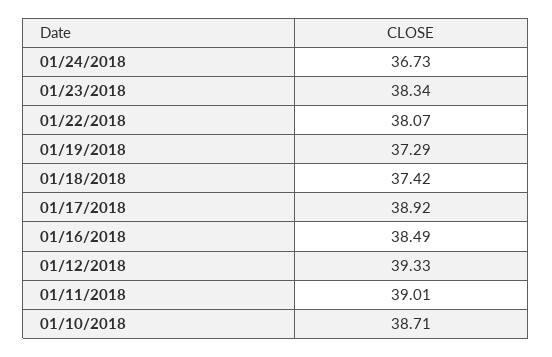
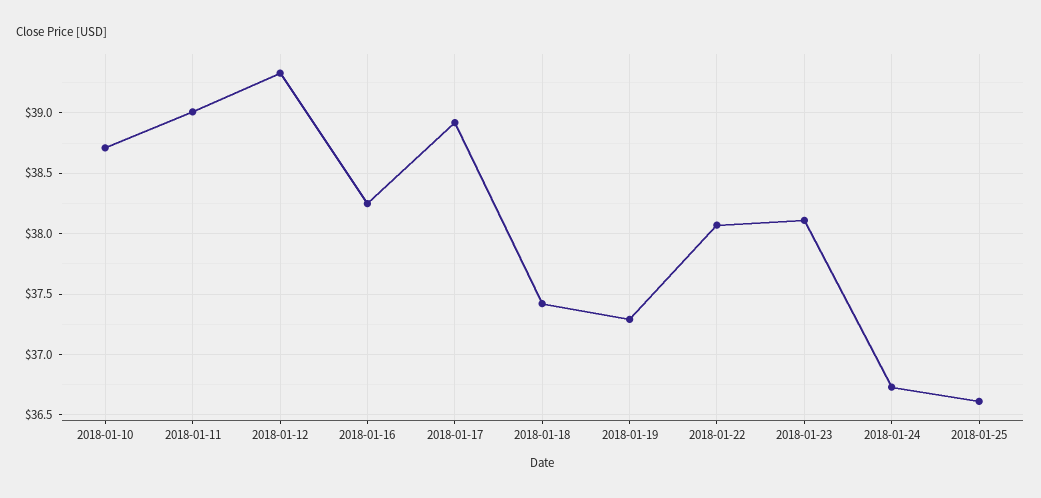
01/23/2018: 38.34 -> 38.1
01/16/2018: 38.49 -> 38.25
2018-01-25: none -> 36.6

